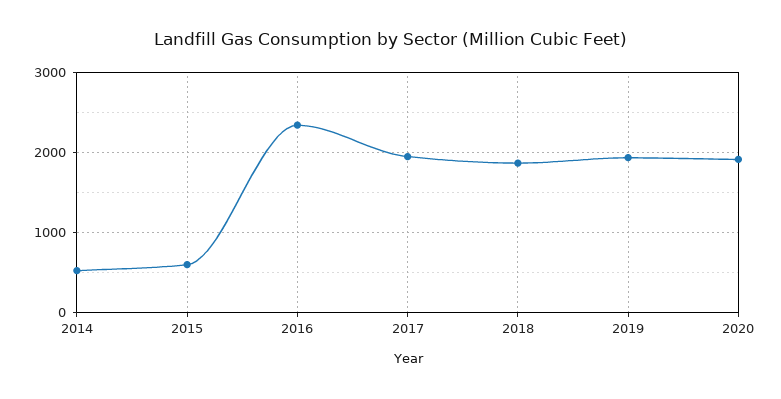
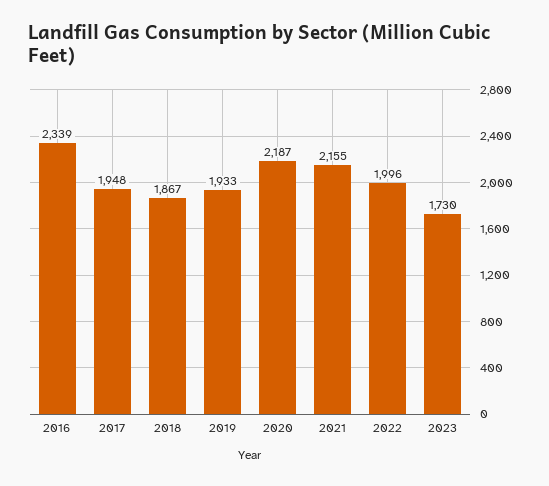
2014: 500 -> none
2015: 600 -> none
2020: 1900 -> 2187
2021: none -> 2155
2022: none -> 1996
2023: none -> 1730

